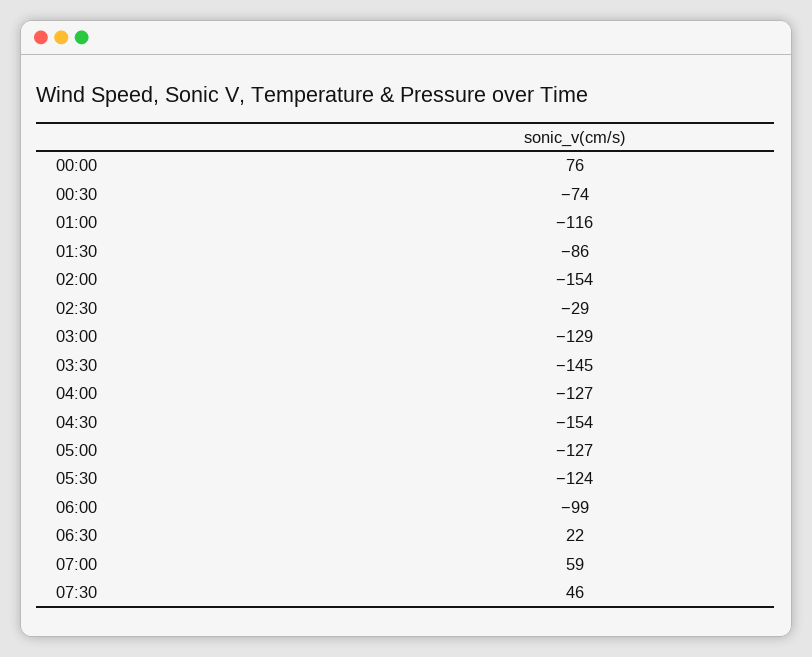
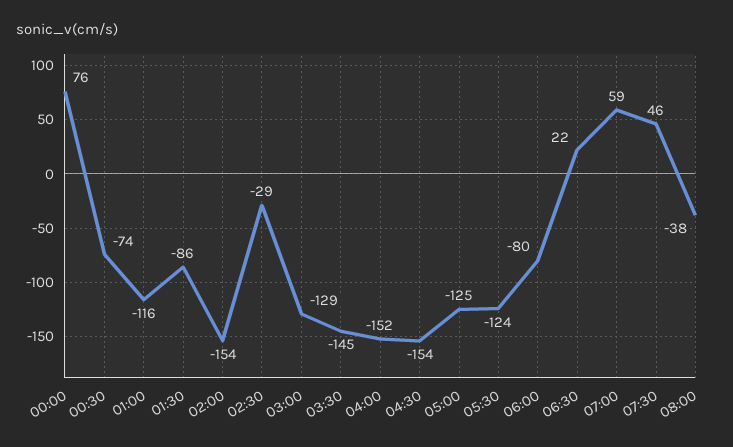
04:00: -127 -> -152
05:00: -127 -> -125
06:00: -99 -> -80
08:00: none -> -38

